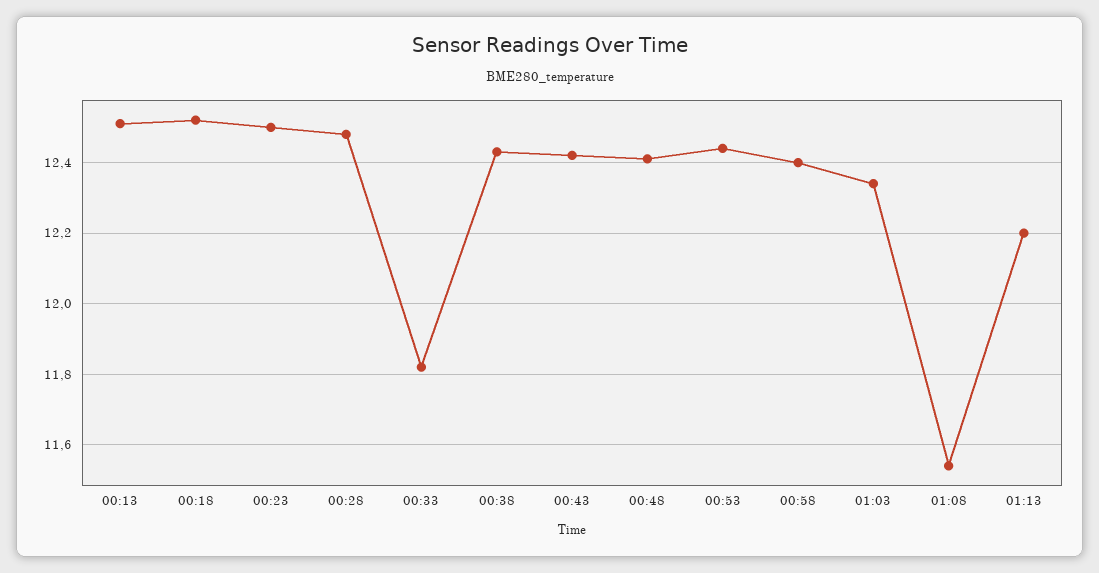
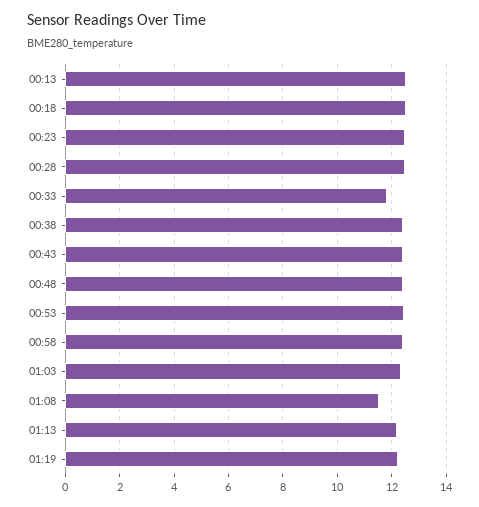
01:19: none -> 12.25

